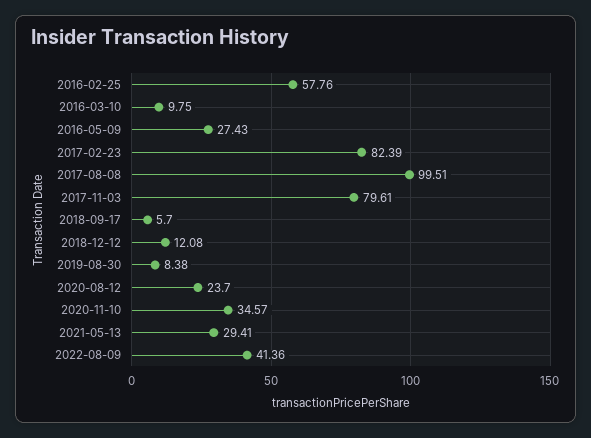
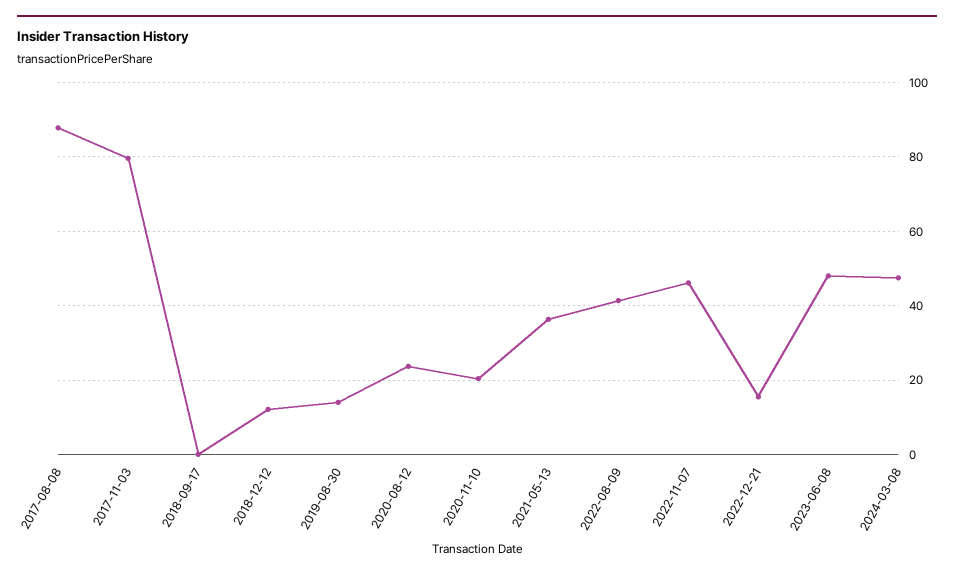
2016-02-25: 57.76 -> none
2016-03-10: 9.75 -> none
2016-05-09: 27.43 -> none
2017-02-23: 82.39 -> none
2017-08-08: 99.51 -> 88
2018-09-17: 5.7 -> 0
2019-08-30: 8.38 -> 14
2020-11-10: 34.57 -> 20
2021-05-13: 29.41 -> 36
2022-11-07: none -> 46
2022-12-21: none -> 16
2023-06-08: none -> 48
2024-03-08: none -> 48

